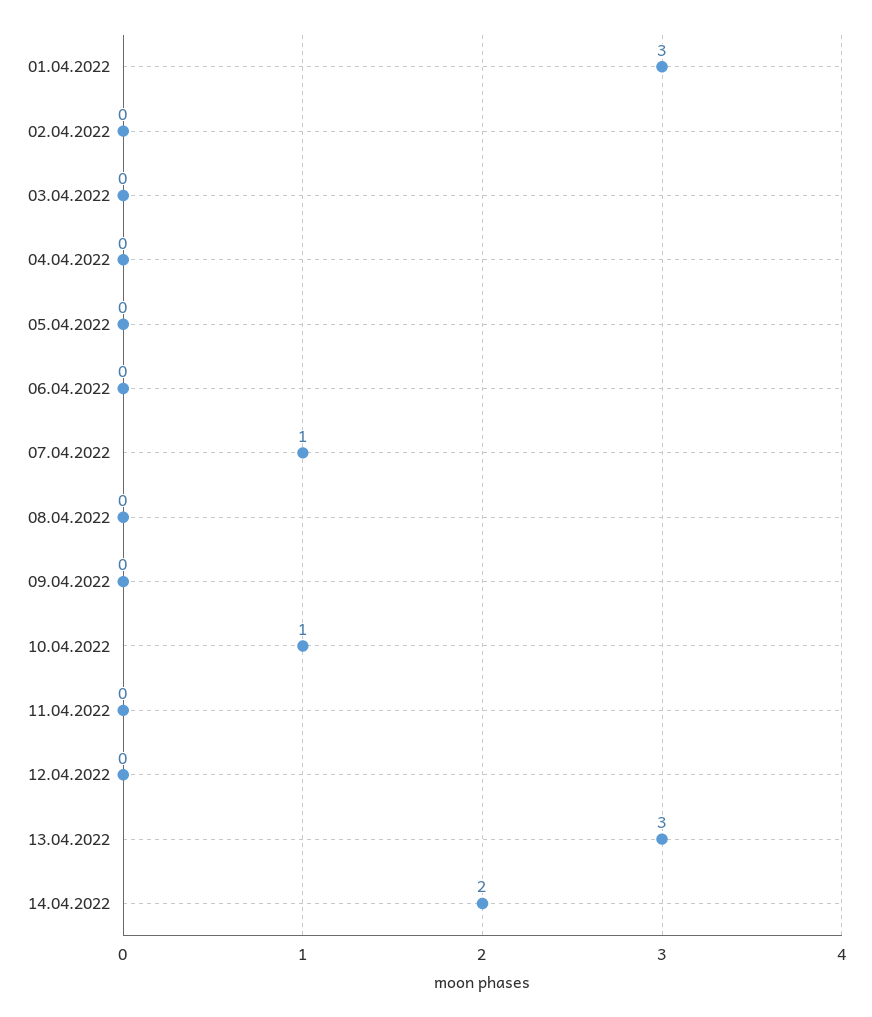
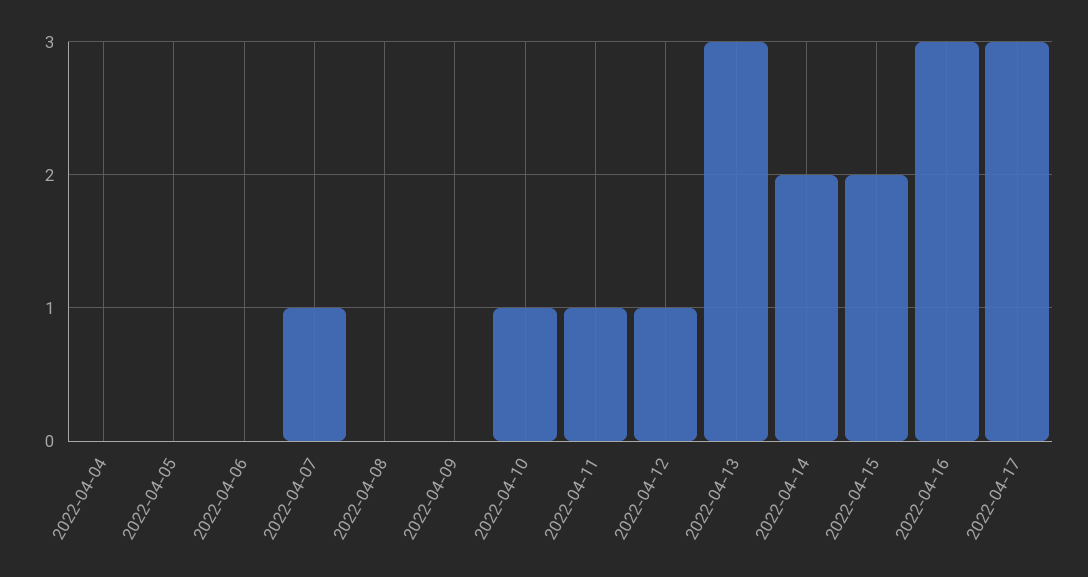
01.04.2022: 3 -> none
02.04.2022: 0 -> none
03.04.2022: 0 -> none
11.04.2022: 0 -> 1
12.04.2022: 0 -> 1
2022-04-15: none -> 2
2022-04-16: none -> 3
2022-04-17: none -> 3

